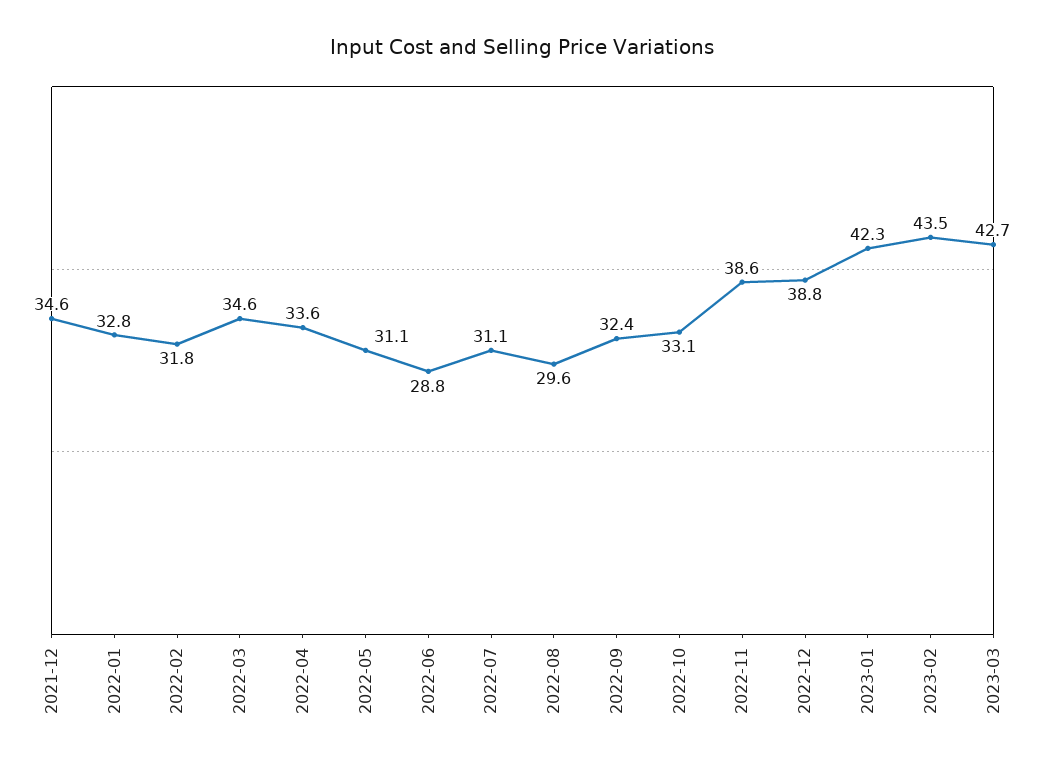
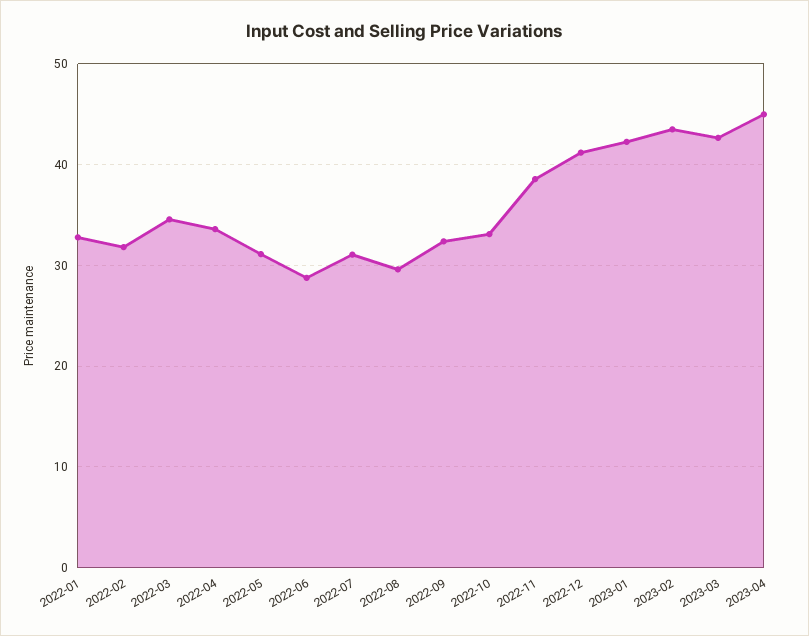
2021-12: 34.6 -> none
2022-12: 38.8 -> 41
2023-04: none -> 45

